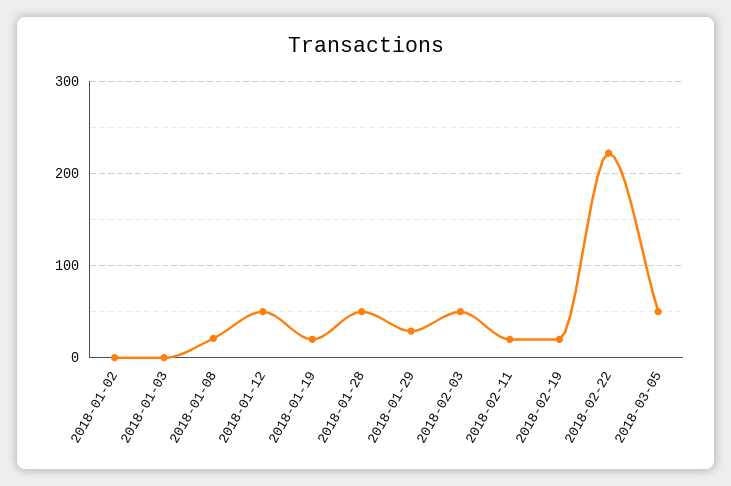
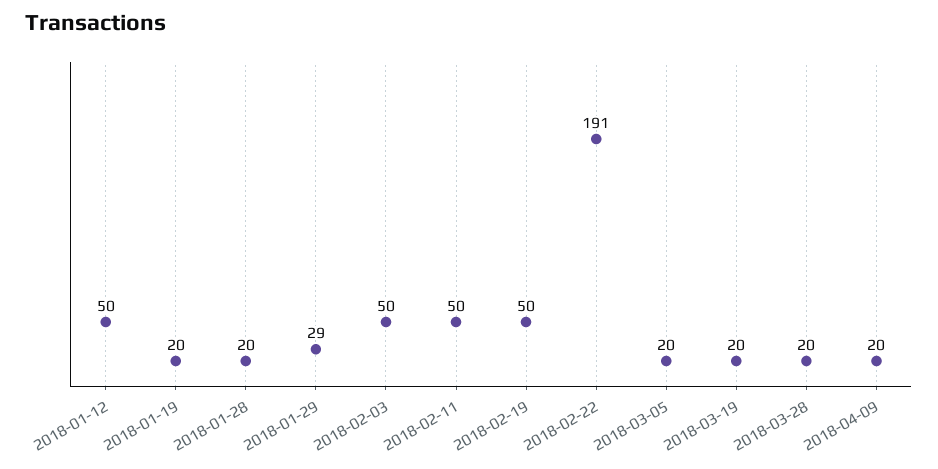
2018-01-02: 0 -> none
2018-01-03: 0 -> none
2018-01-08: 20 -> none
2018-01-28: 50 -> 20
2018-02-11: 20 -> 50
2018-02-19: 20 -> 50
2018-02-22: 220 -> 191
2018-03-05: 50 -> 20
2018-03-19: none -> 20
2018-03-28: none -> 20
2018-04-09: none -> 20

